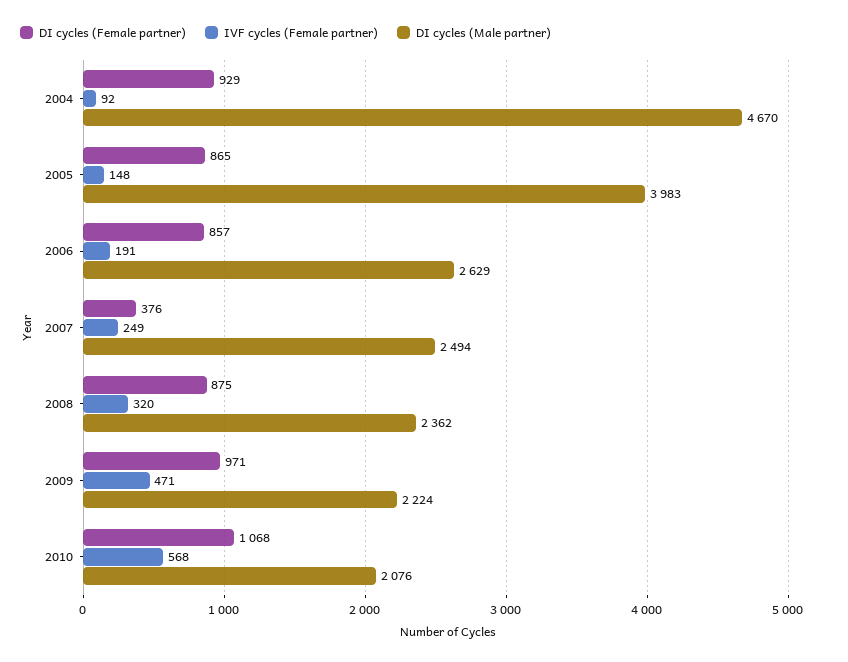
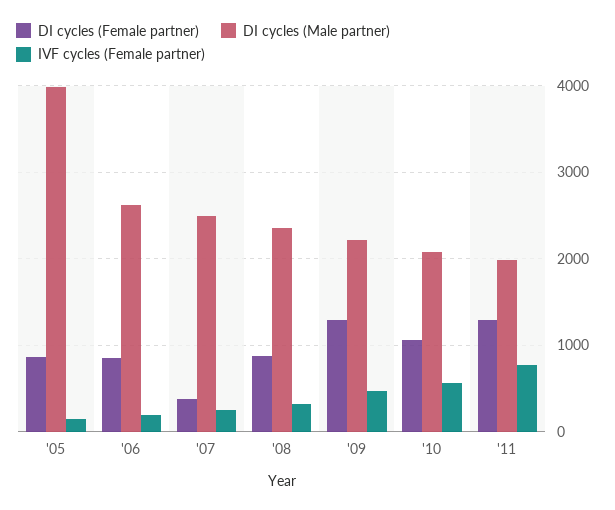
DI cycles (Female partner), 2004: 929 -> none
IVF cycles (Female partner), 2004: 92 -> none
DI cycles (Male partner), 2004: 4670 -> none
DI cycles (Female partner), 2009: 971 -> 1300
DI cycles (Female partner), '11: none -> 1300
DI cycles (Male partner), '11: none -> 2000
IVF cycles (Female partner), '11: none -> 800

